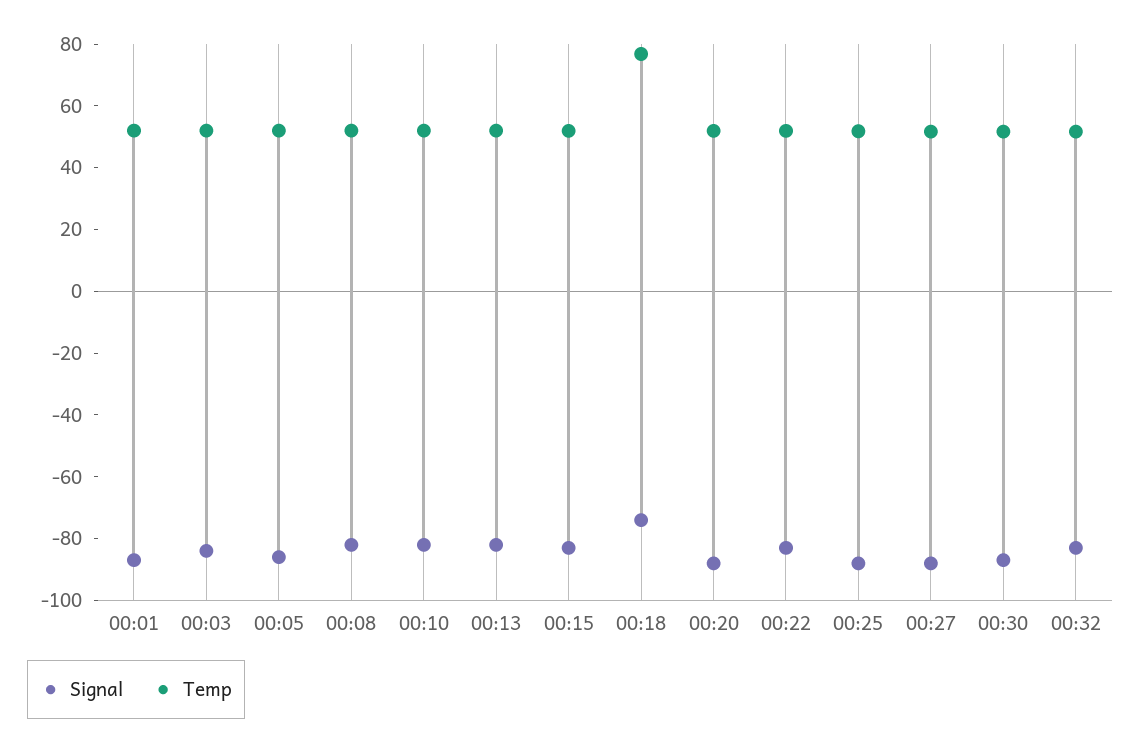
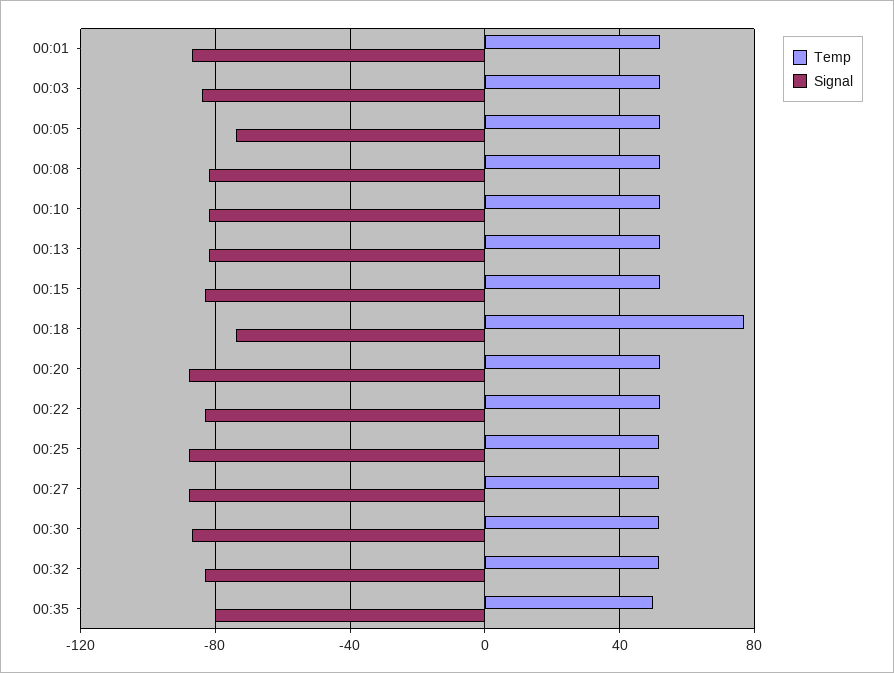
Signal, 00:05: -85 -> -75
Temp, 00:35: none -> 50
Signal, 00:35: none -> -80

